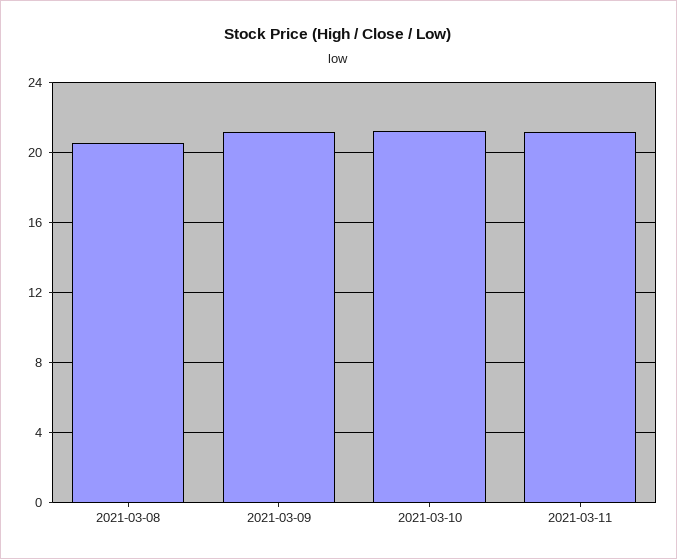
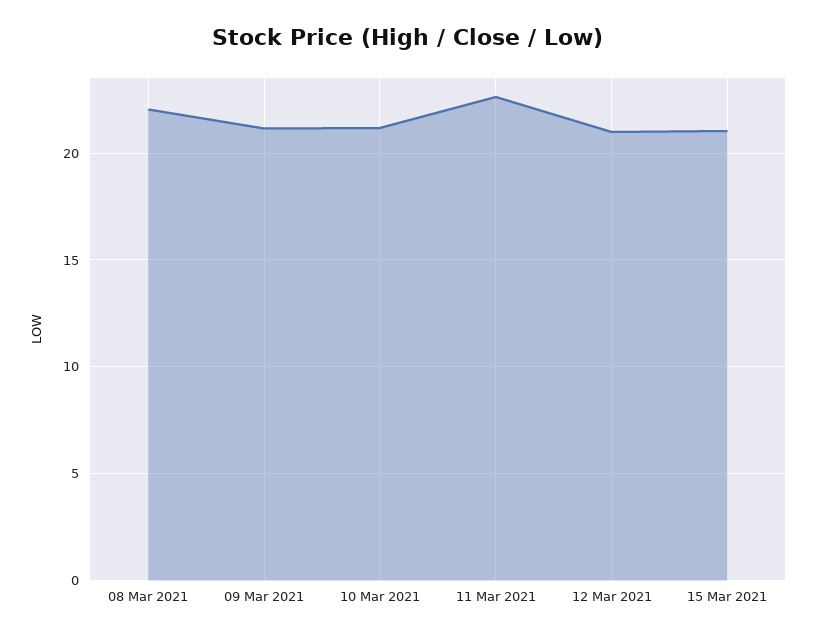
2021-03-08: 20.5 -> 22
2021-03-11: 21 -> 22.5
12 Mar 2021: none -> 21
15 Mar 2021: none -> 21

